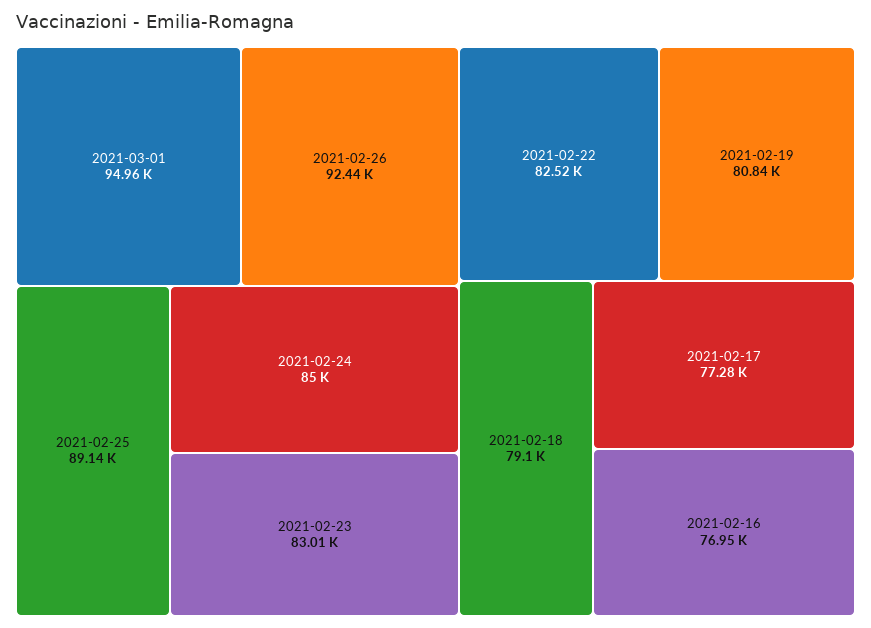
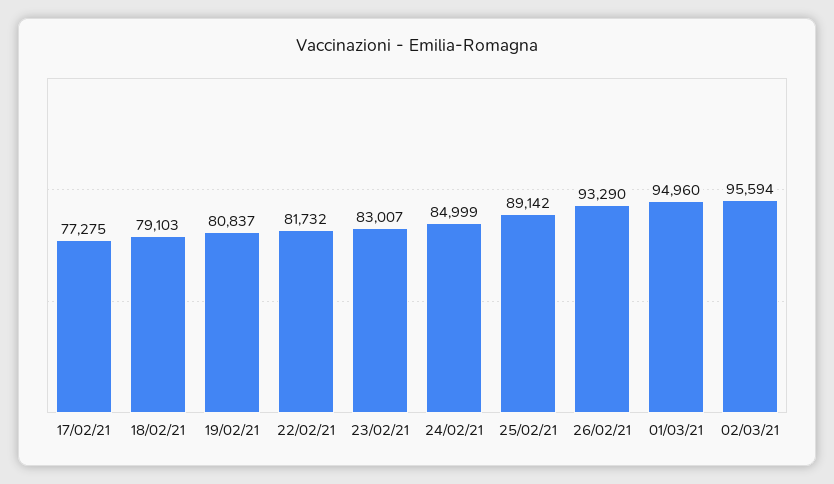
2021-02-26: 92440 -> 93290
2021-02-22: 82520 -> 81732
2021-02-16: 76950 -> none
02/03/21: none -> 95594

